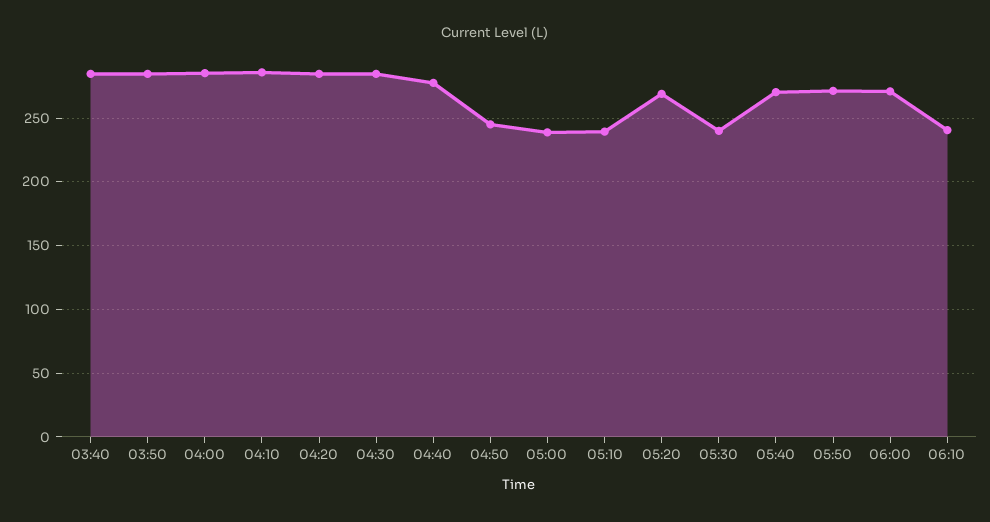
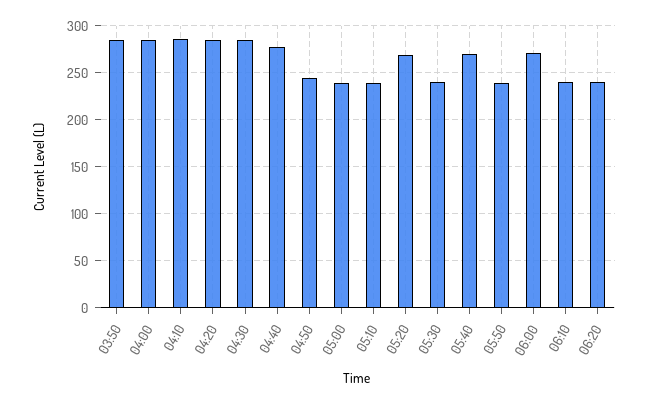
03:40: 285 -> none
05:50: 270 -> 240
06:20: none -> 240

